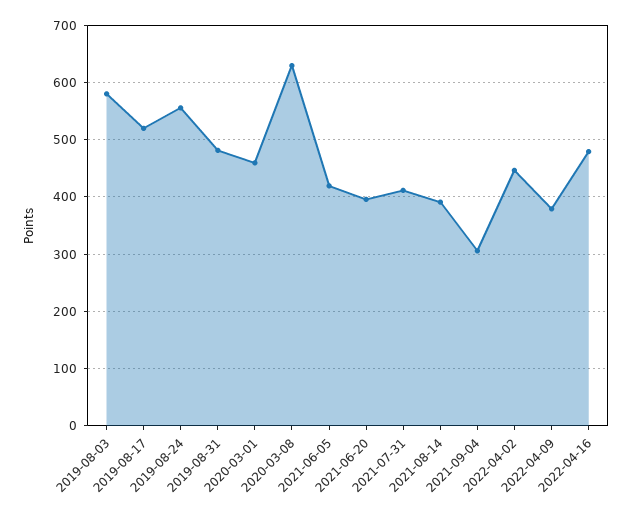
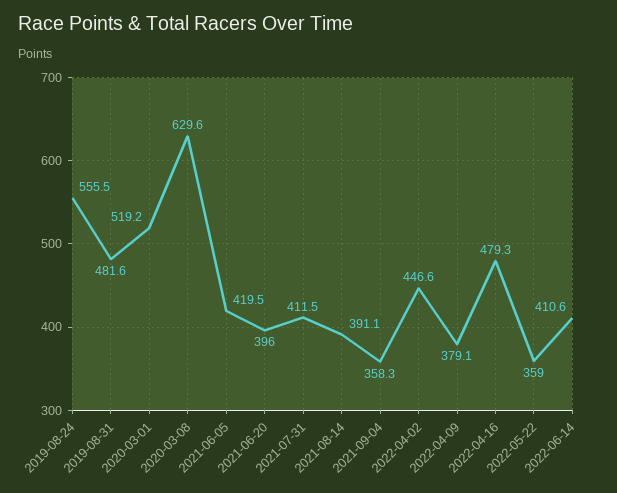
2019-08-03: 580 -> none
2019-08-17: 520 -> none
2020-03-01: 460 -> 519.2
2021-09-04: 300 -> 358.3
2022-05-22: none -> 359
2022-06-14: none -> 410.6

